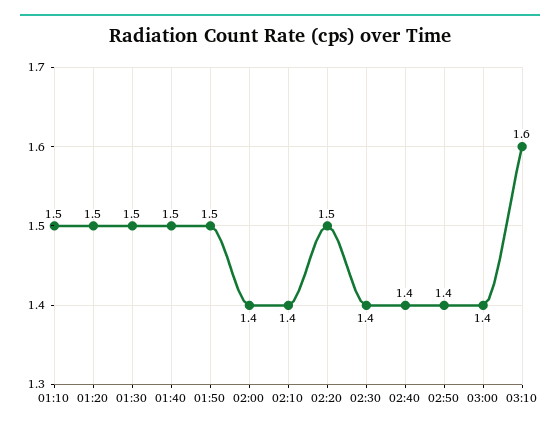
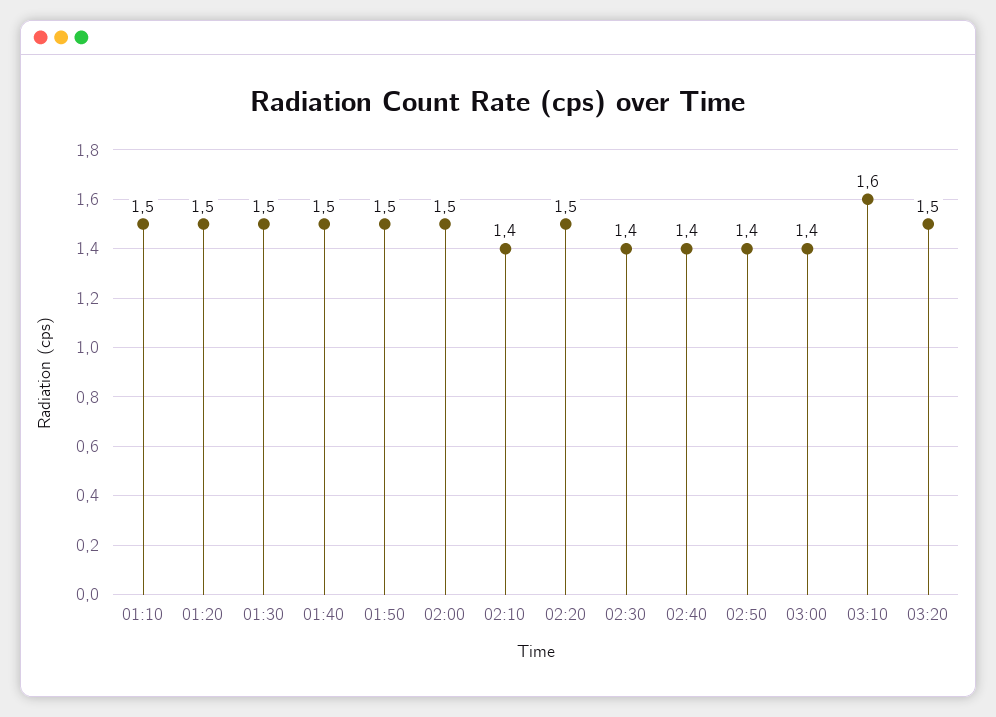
02:00: 1.4 -> 1.5
03:20: none -> 1.5

